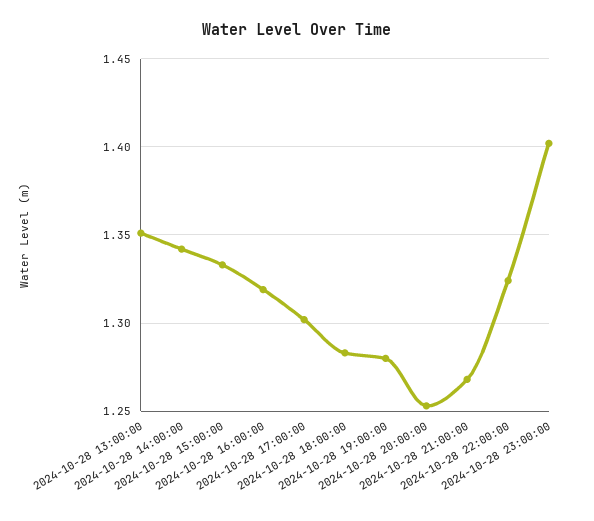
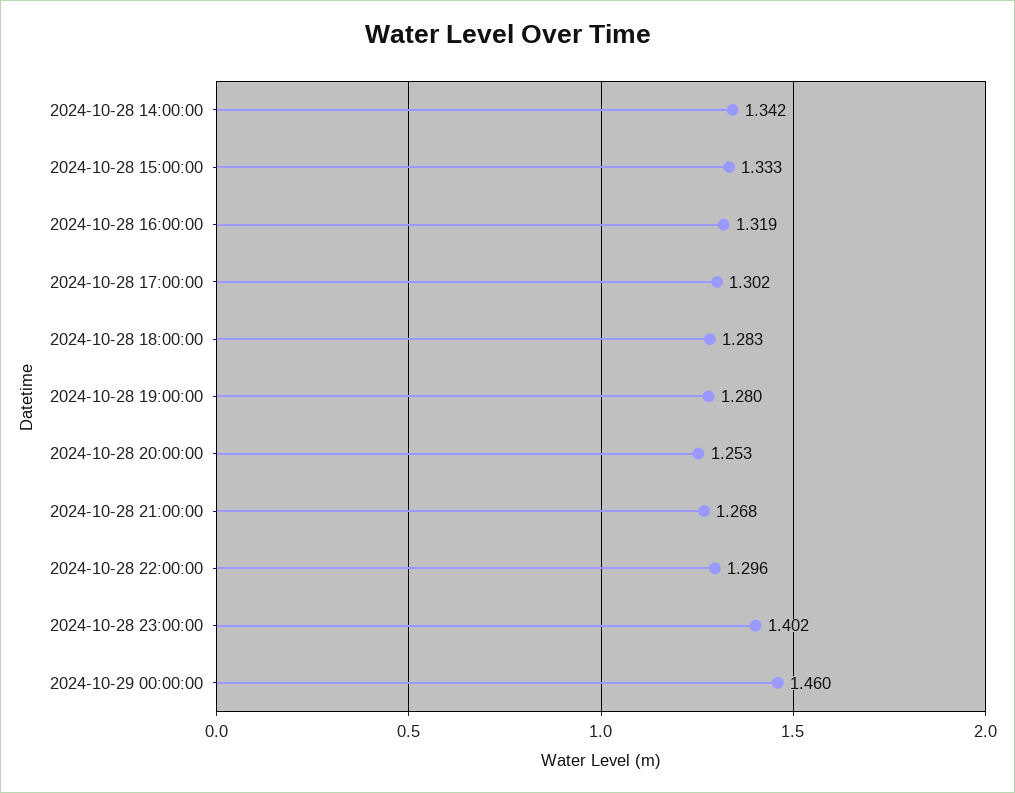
2024-10-28 13:00:00: 1.35 -> none
2024-10-28 22:00:00: 1.325 -> 1.296
2024-10-29 00:00:00: none -> 1.46

